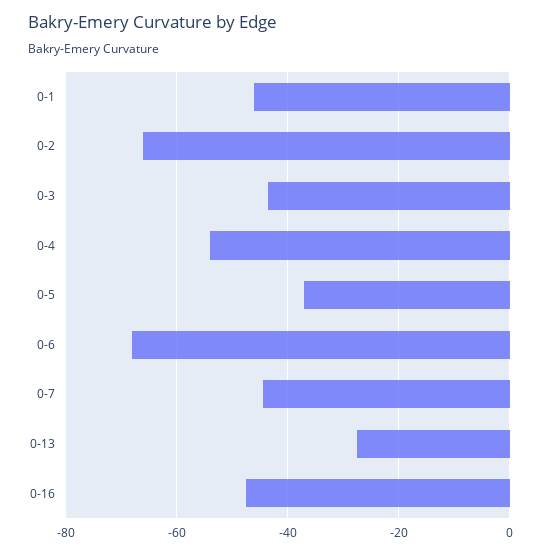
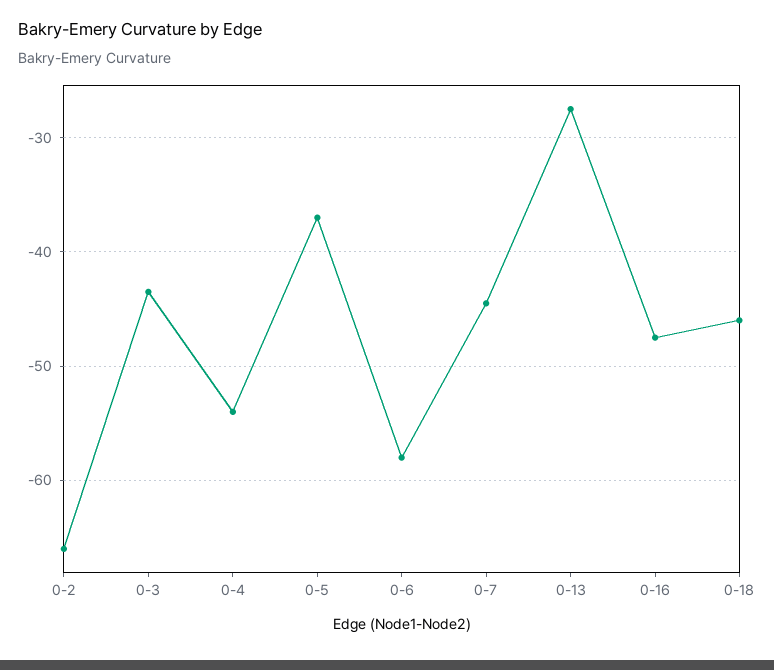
0-1: -46 -> none
0-6: -68 -> -58
0-18: none -> -46

